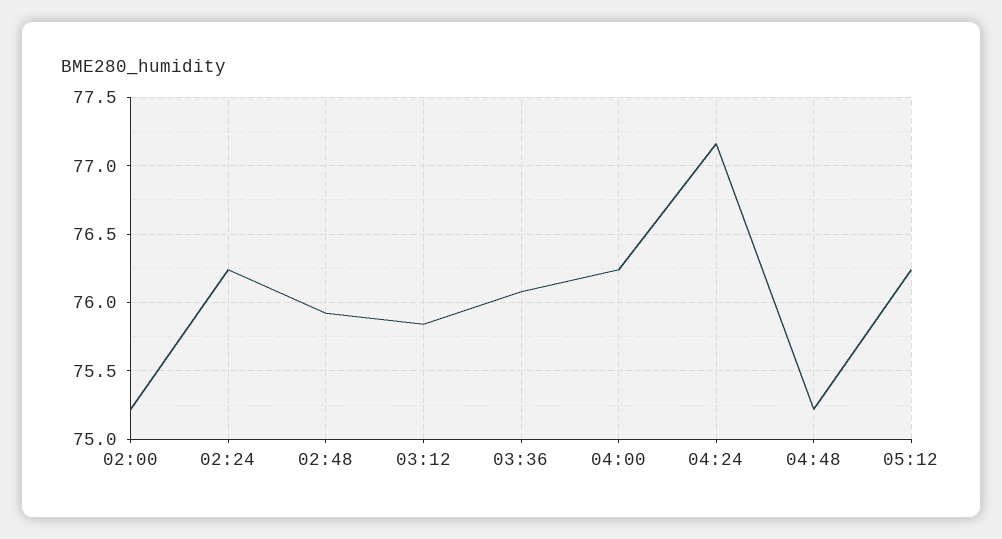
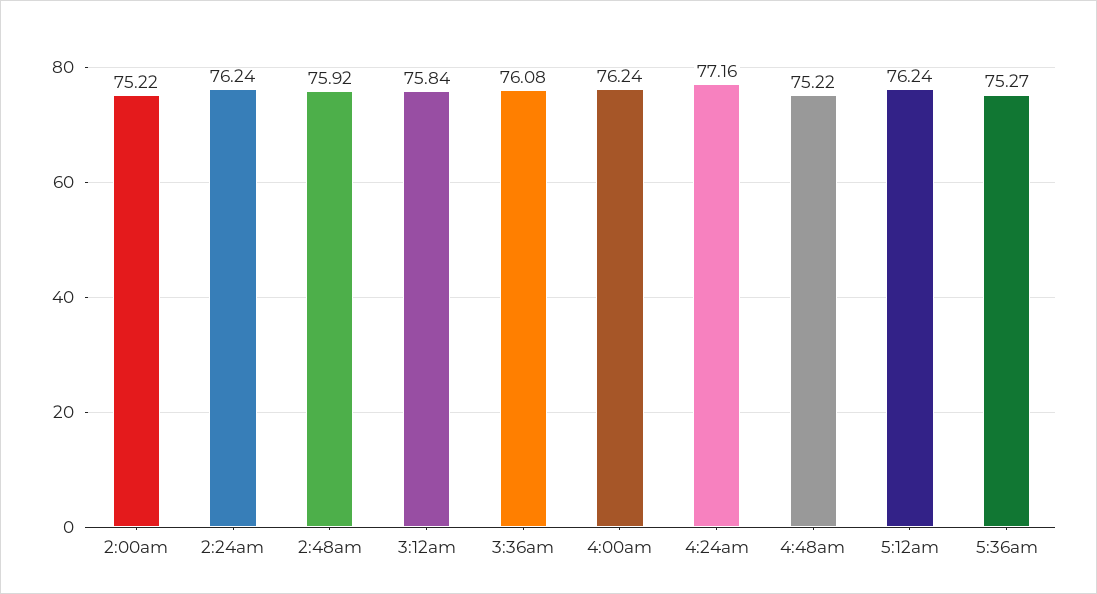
5:36am: none -> 75.27

